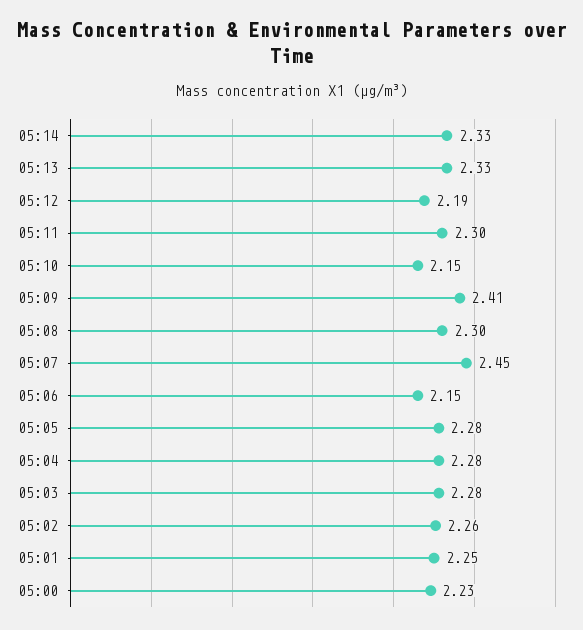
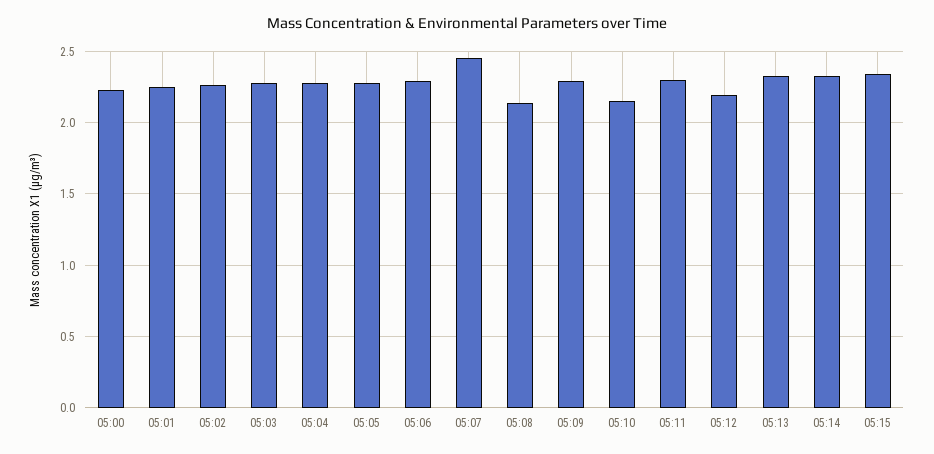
05:09: 2.41 -> 2.3
05:08: 2.3 -> 2.15
05:06: 2.15 -> 2.3
05:15: none -> 2.35

